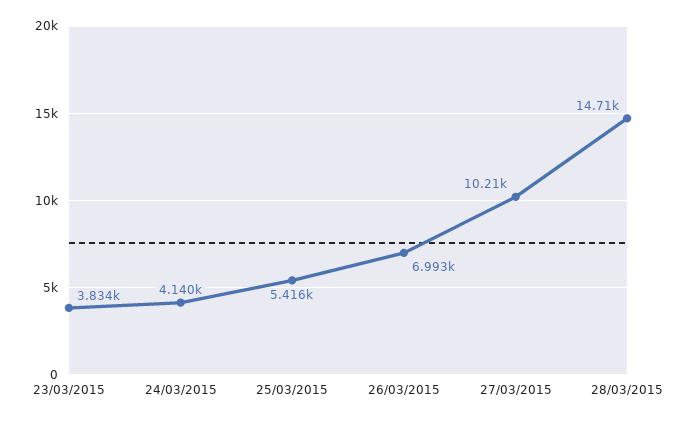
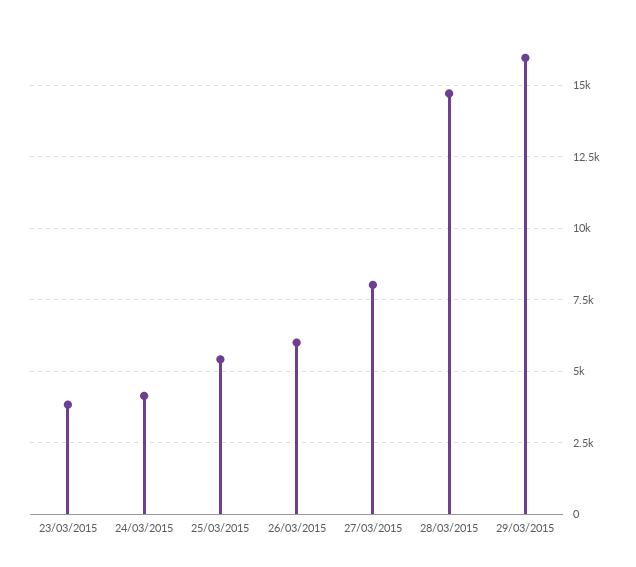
26/03/2015: 6993 -> 6000
27/03/2015: 10210 -> 8000
29/03/2015: none -> 16000

